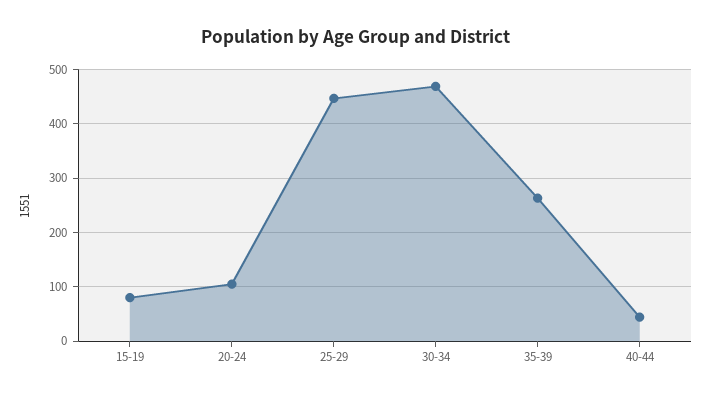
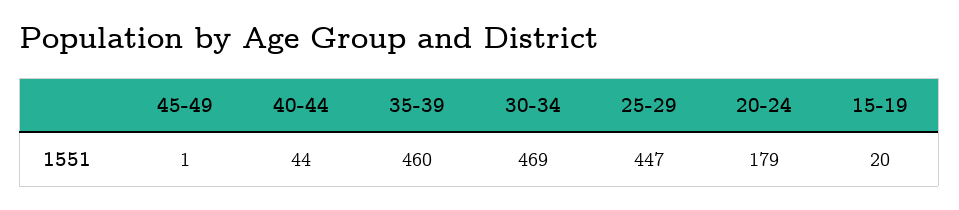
15-19: 80 -> 20
20-24: 100 -> 179
35-39: 260 -> 460
45-49: none -> 1

